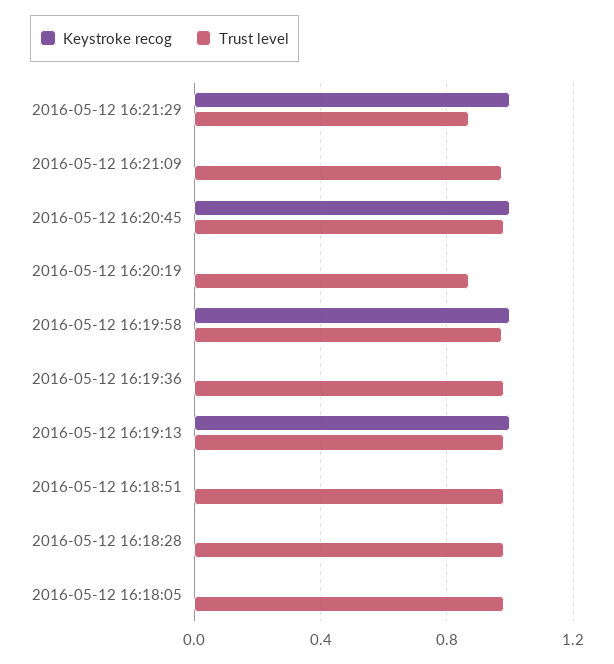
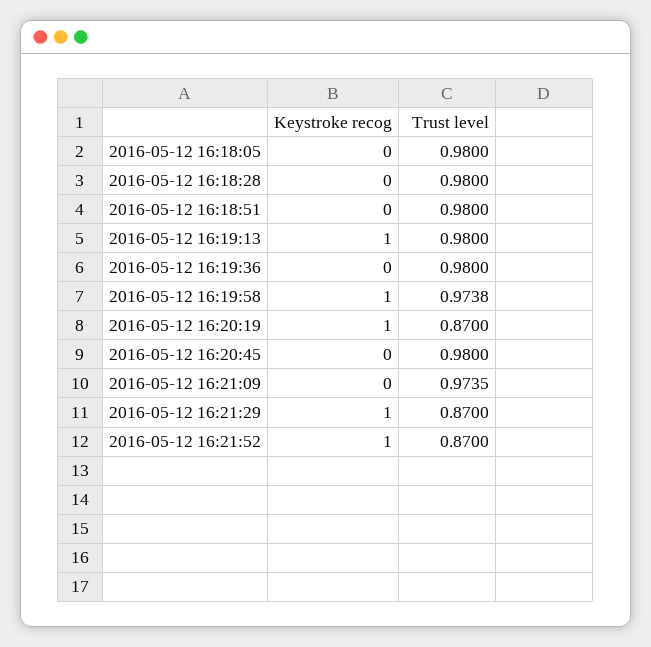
Keystroke recog, 2016-05-12 16:20:45: 1 -> 0
Keystroke recog, 2016-05-12 16:20:19: 0 -> 1
Keystroke recog, 2016-05-12 16:21:52: none -> 1
Trust level, 2016-05-12 16:21:52: none -> 0.87

